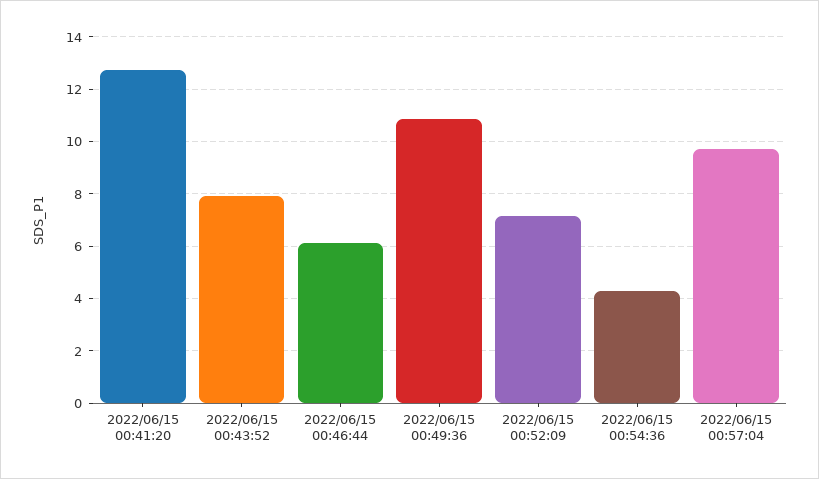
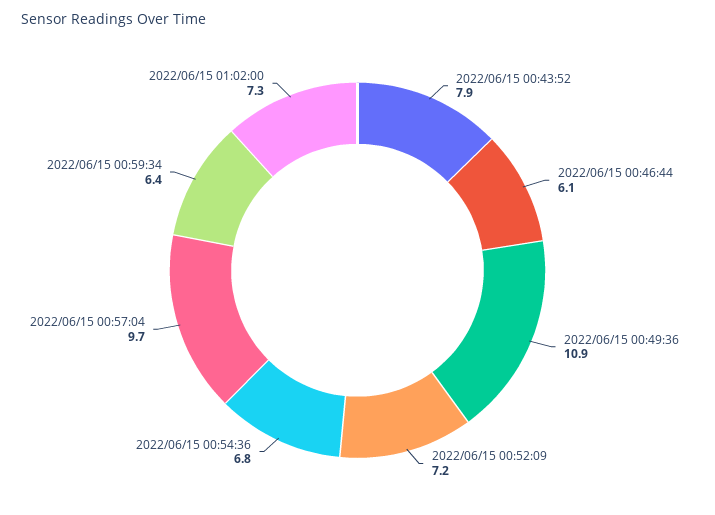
2022/06/15 00:41:20: 12.75 -> none
2022/06/15 00:54:36: 4.25 -> 6.8
2022/06/15 00:59:34: none -> 6.4
2022/06/15 01:02:00: none -> 7.3

